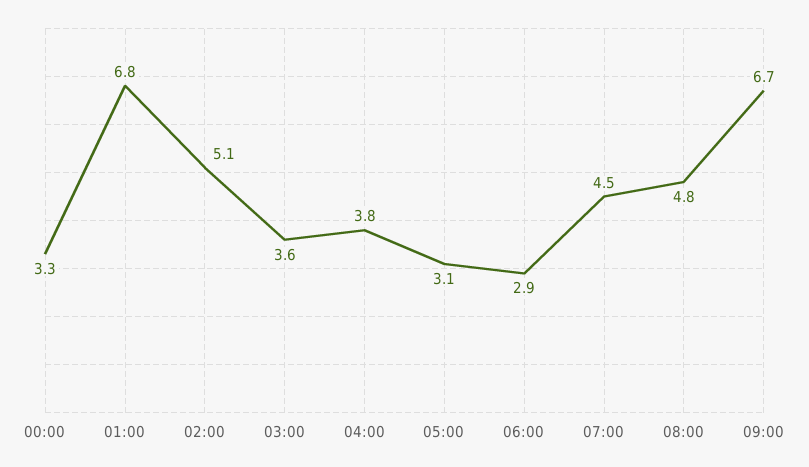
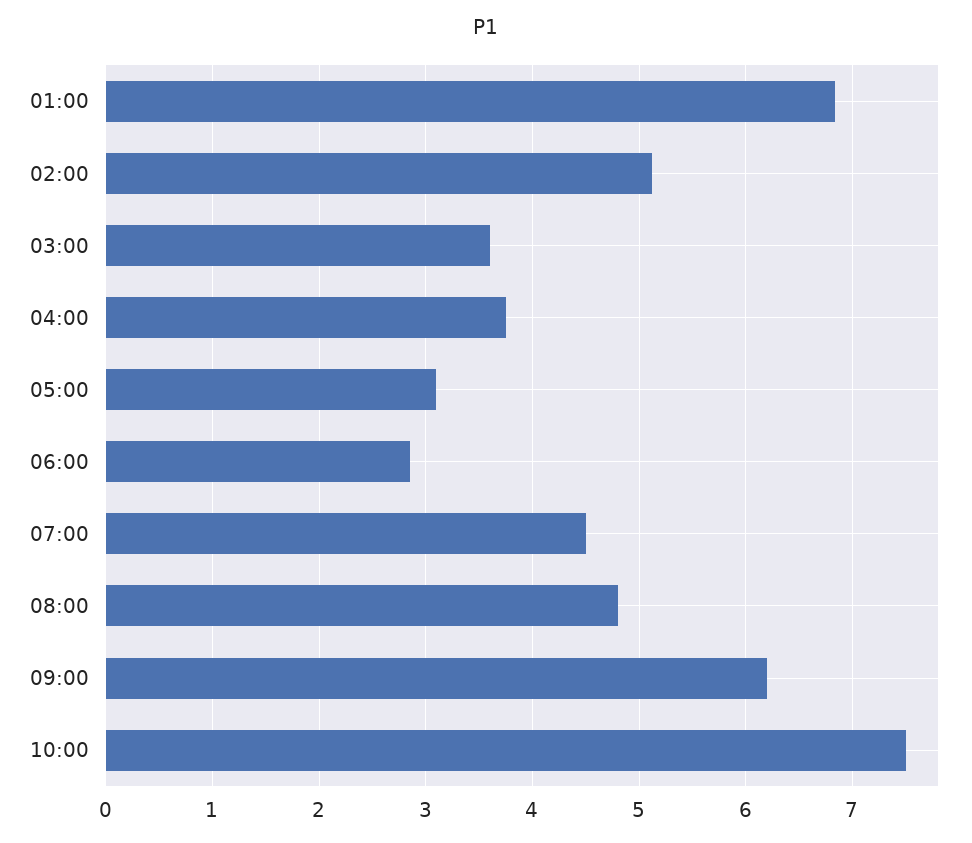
00:00: 3.3 -> none
09:00: 6.7 -> 6.2
10:00: none -> 7.5

